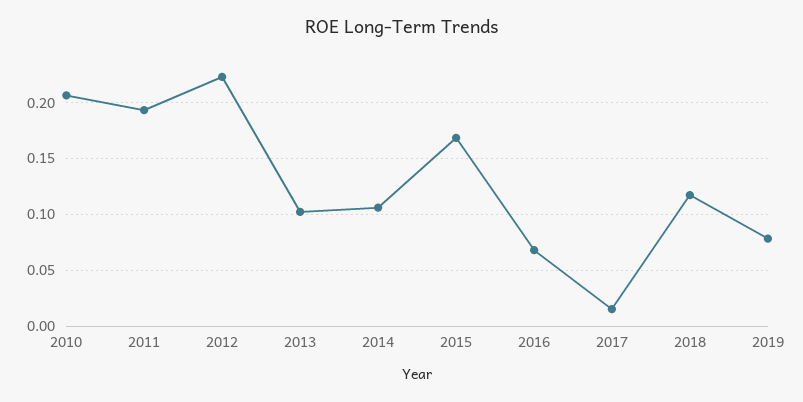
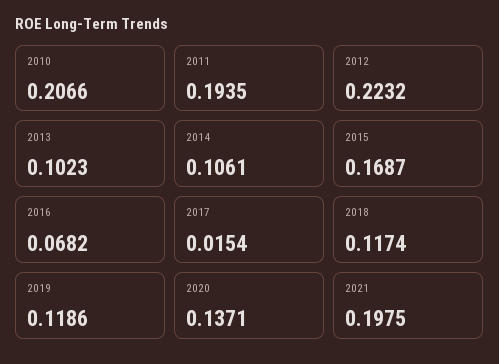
2019: 0.08 -> 0.1186
2020: none -> 0.1371
2021: none -> 0.1975

